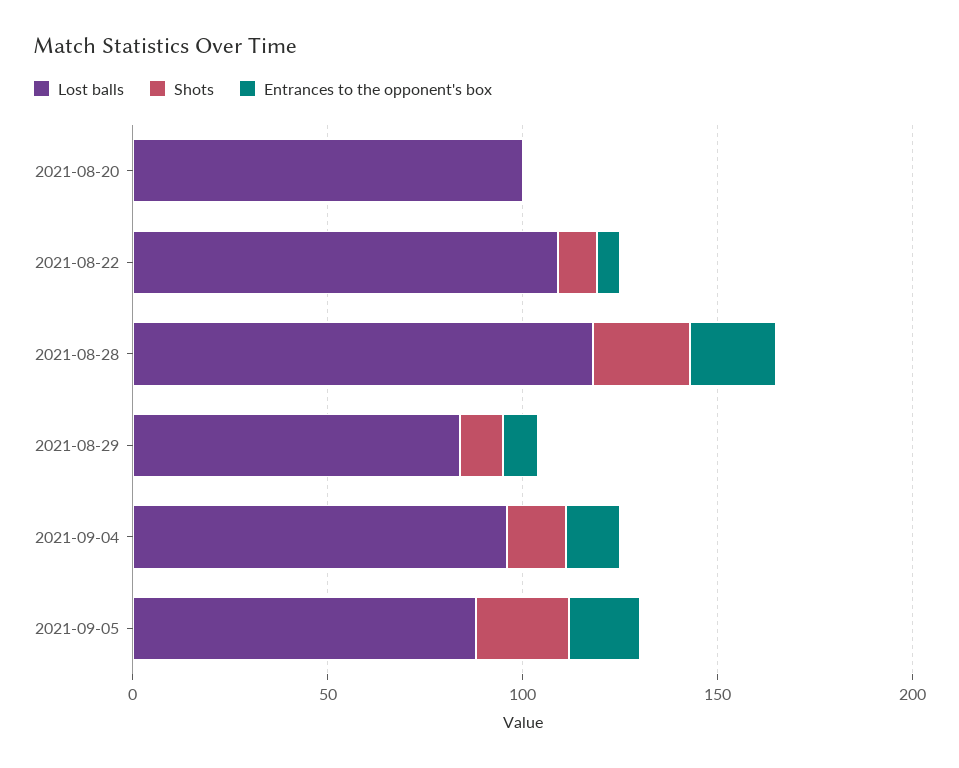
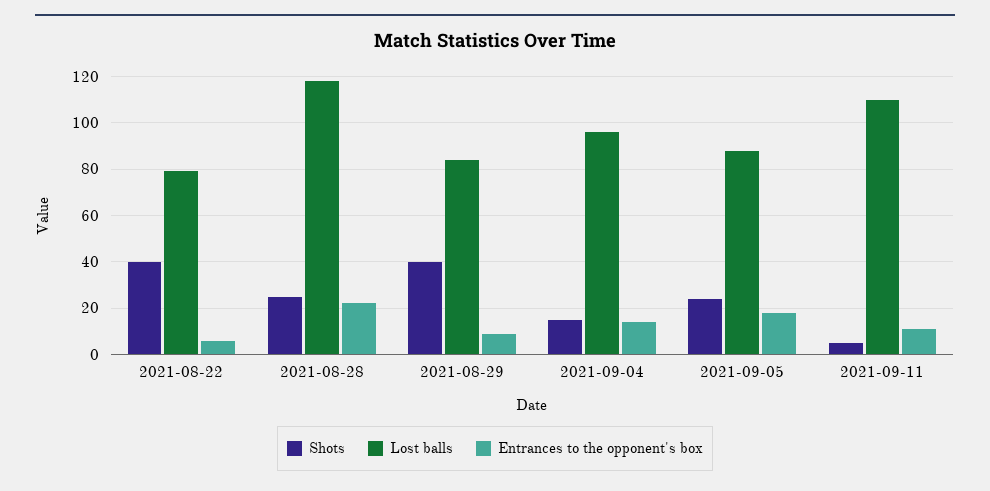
Lost balls, 2021-08-20: 100 -> none
Shots, 2021-08-20: 0 -> none
Entrances to the opponent's box, 2021-08-20: 0 -> none
Lost balls, 2021-08-22: 110 -> 80
Shots, 2021-08-22: 10 -> 40
Shots, 2021-08-29: 10 -> 40
Shots, 2021-09-11: none -> 5
Lost balls, 2021-09-11: none -> 110
Entrances to the opponent's box, 2021-09-11: none -> 10

